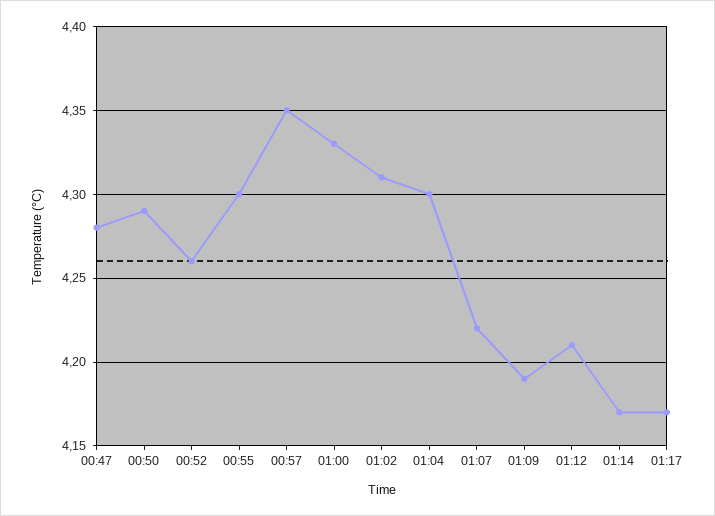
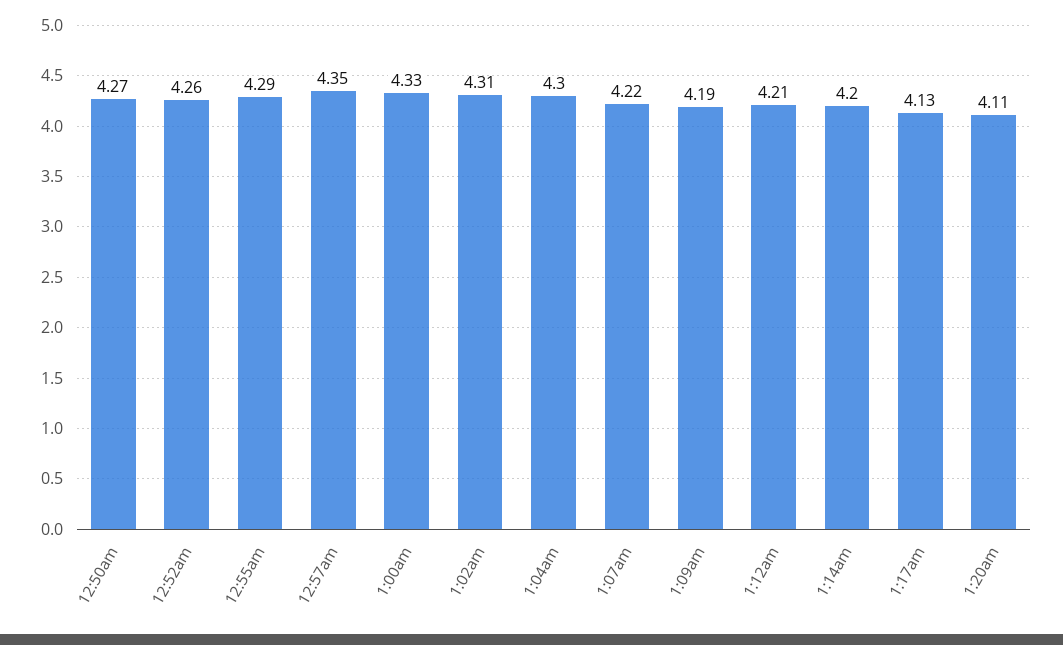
00:47: 4.28 -> none
00:50: 4.29 -> 4.27
00:55: 4.3 -> 4.29
01:14: 4.17 -> 4.2
01:17: 4.17 -> 4.13
1:20am: none -> 4.11

